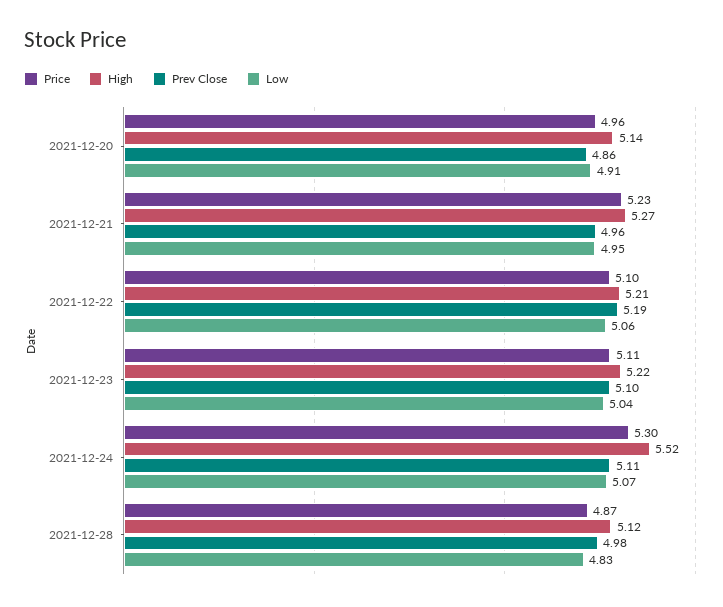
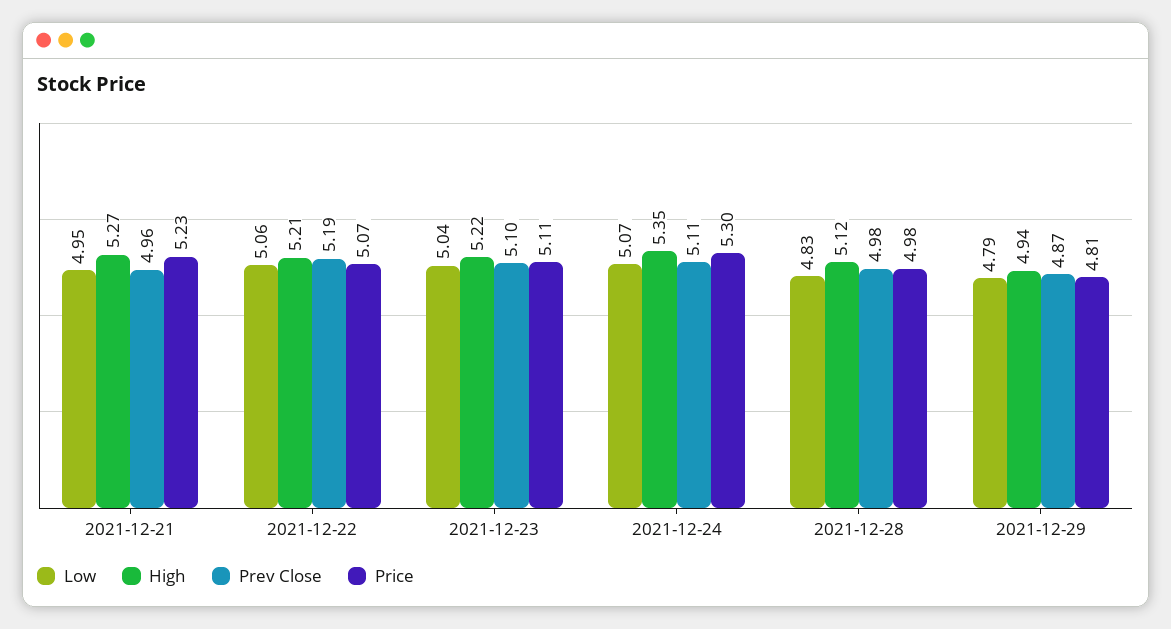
Price, 2021-12-20: 4.96 -> none
High, 2021-12-20: 5.14 -> none
Prev Close, 2021-12-20: 4.86 -> none
Low, 2021-12-20: 4.91 -> none
Price, 2021-12-22: 5.1 -> 5.07
High, 2021-12-24: 5.52 -> 5.35
Price, 2021-12-28: 4.87 -> 4.98
Low, 2021-12-29: none -> 4.79
High, 2021-12-29: none -> 4.94
Prev Close, 2021-12-29: none -> 4.87
Price, 2021-12-29: none -> 4.81

